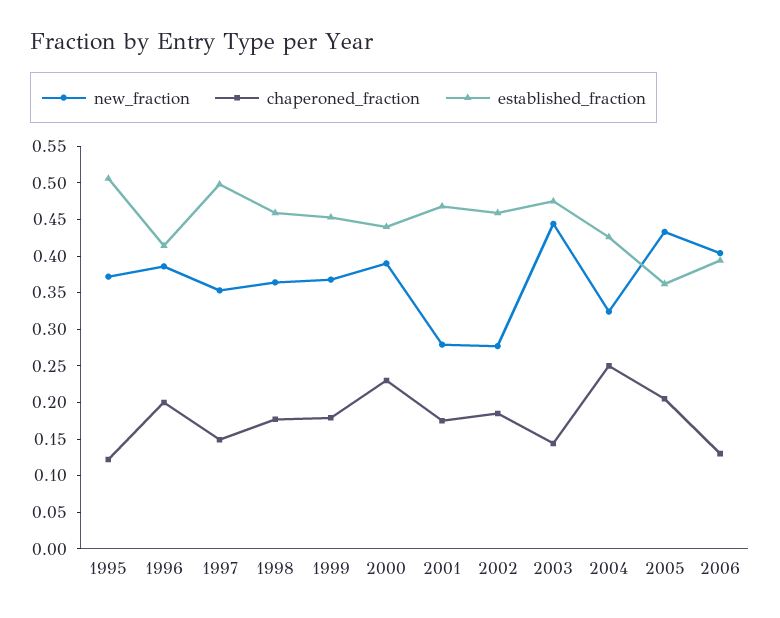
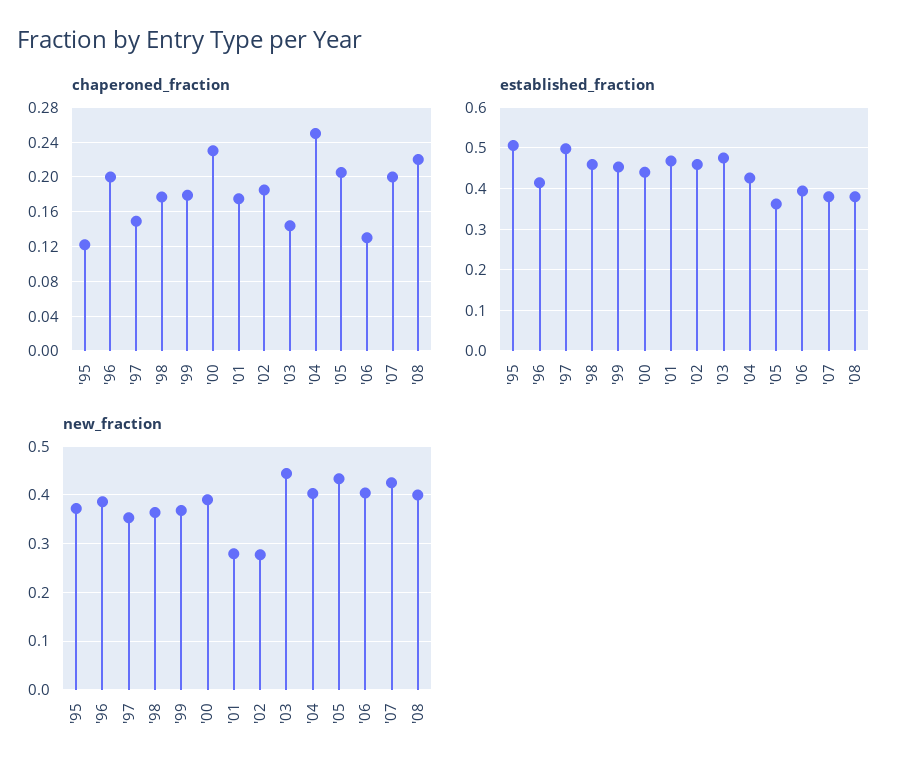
new_fraction, 2004: 0.325 -> 0.4
chaperoned_fraction, '07: none -> 0.2
chaperoned_fraction, '08: none -> 0.22
established_fraction, '07: none -> 0.38
established_fraction, '08: none -> 0.38
new_fraction, '07: none -> 0.42
new_fraction, '08: none -> 0.4

